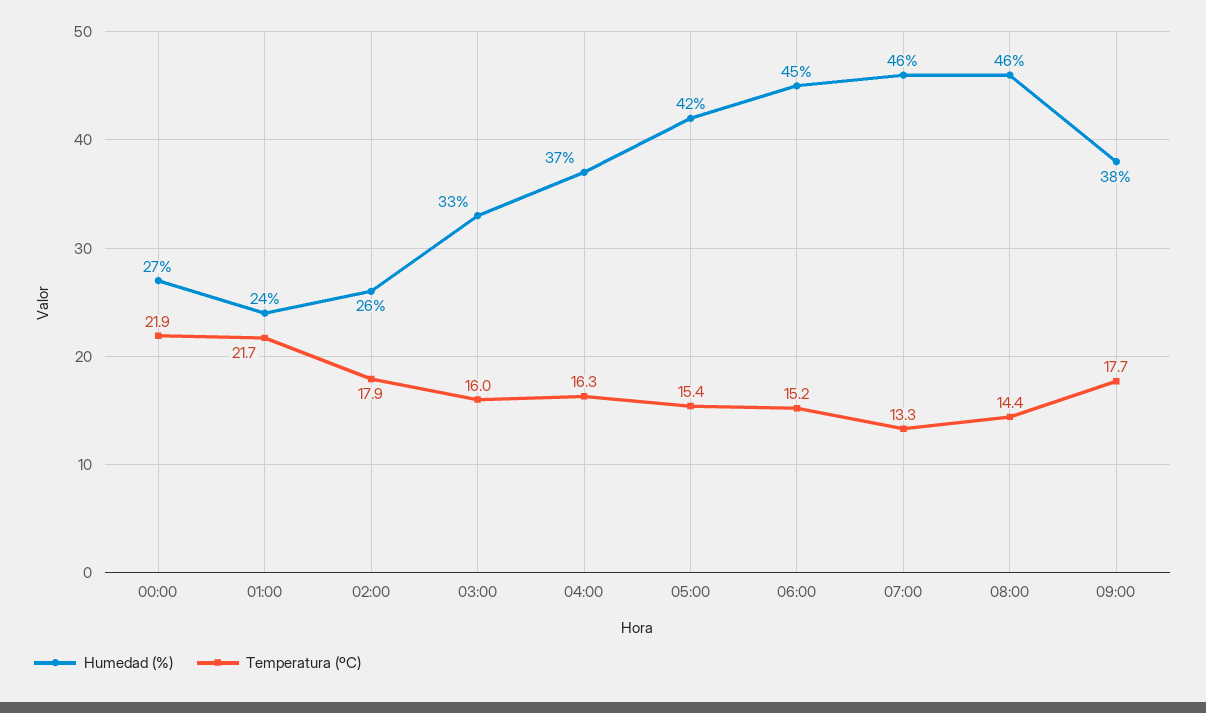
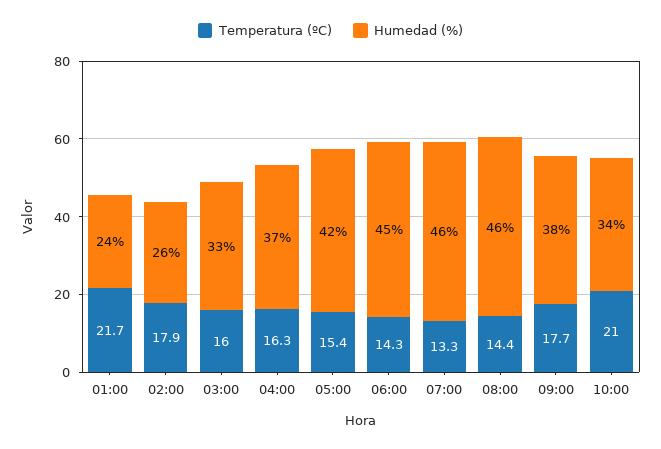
Humedad (%), 00:00: 27 -> none
Temperatura (ºC), 00:00: 21.9 -> none
Temperatura (ºC), 06:00: 15.2 -> 14.3
Temperatura (ºC), 10:00: none -> 21
Humedad (%), 10:00: none -> 34

